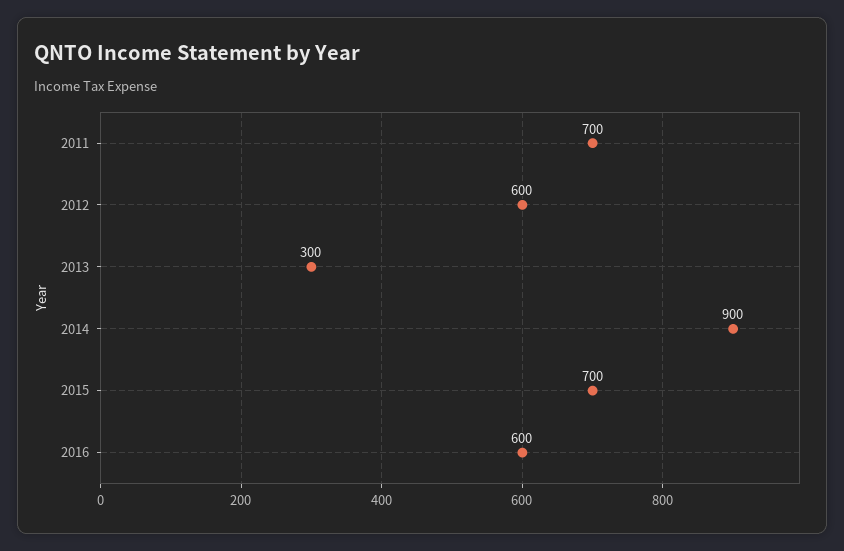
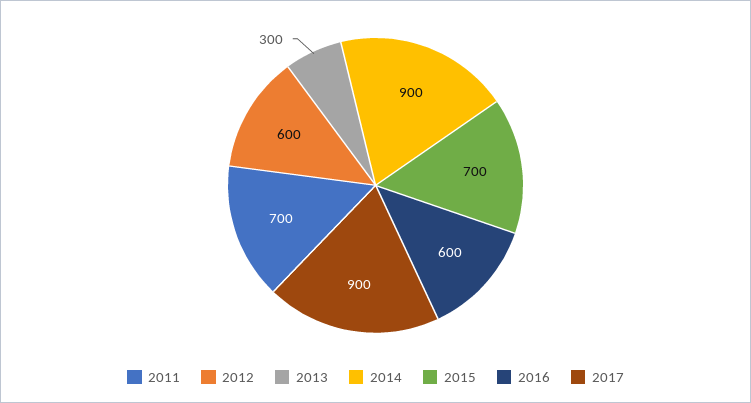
2017: none -> 900

